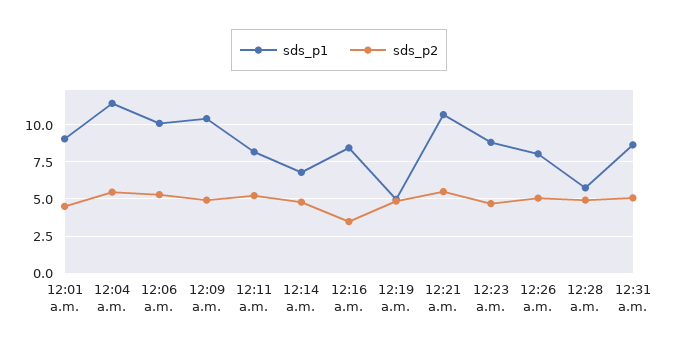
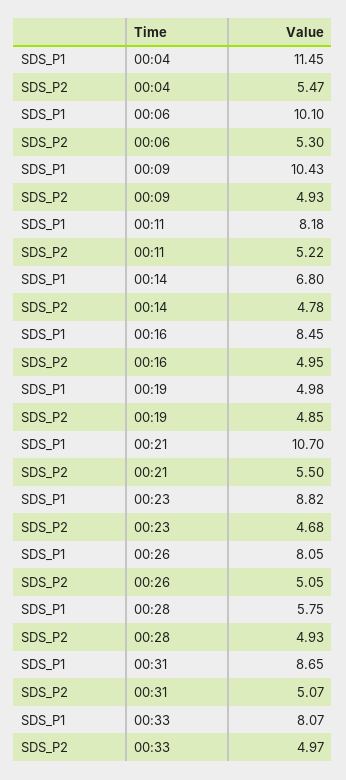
sds_p1, 12:01 a.m.: 9 -> none
sds_p2, 12:01 a.m.: 4.5 -> none
sds_p2, 12:16 a.m.: 3.5 -> 4.95
sds_p1, 00:33: none -> 8.07
sds_p2, 00:33: none -> 4.97

